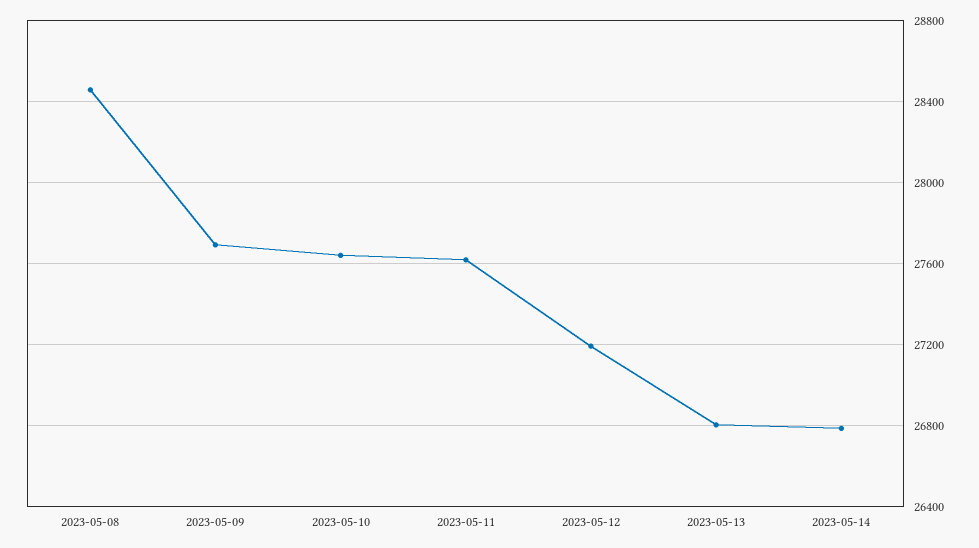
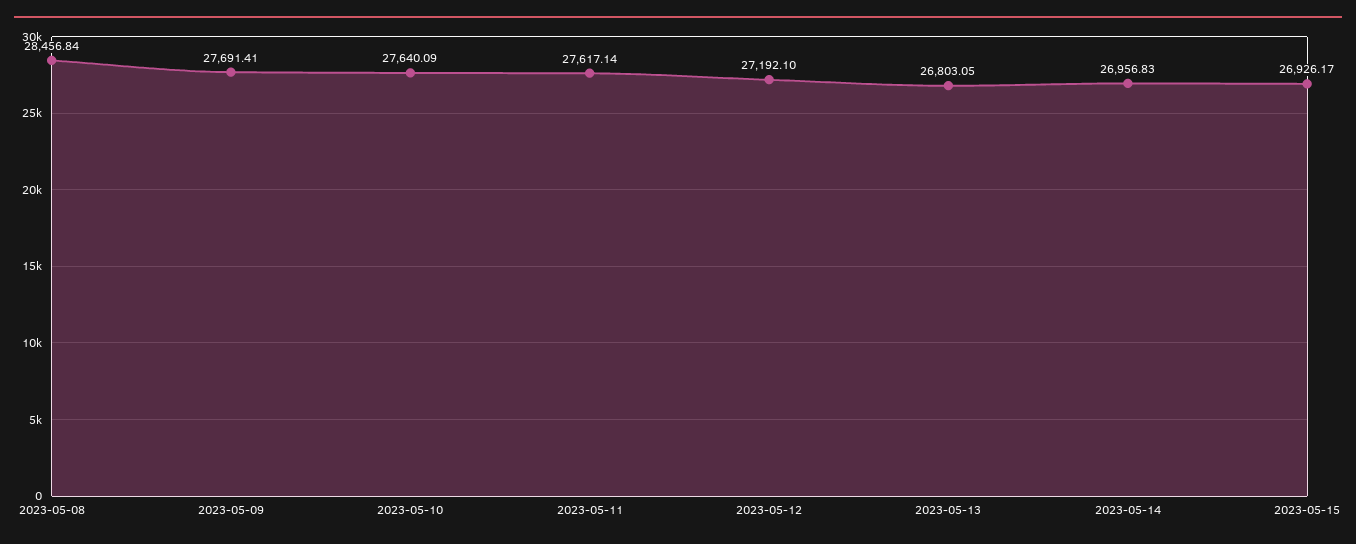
2023-05-14: 26800 -> 26956.83
2023-05-15: none -> 26926.17

